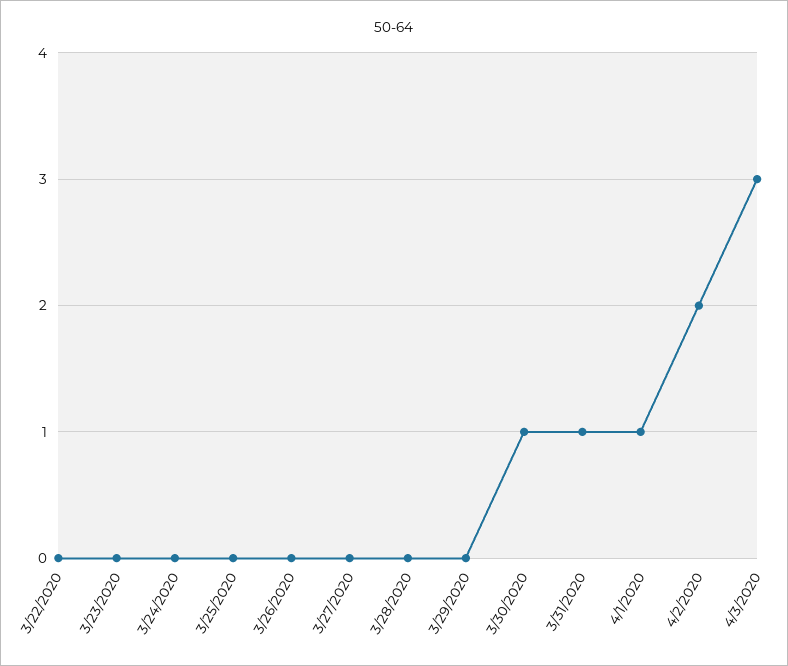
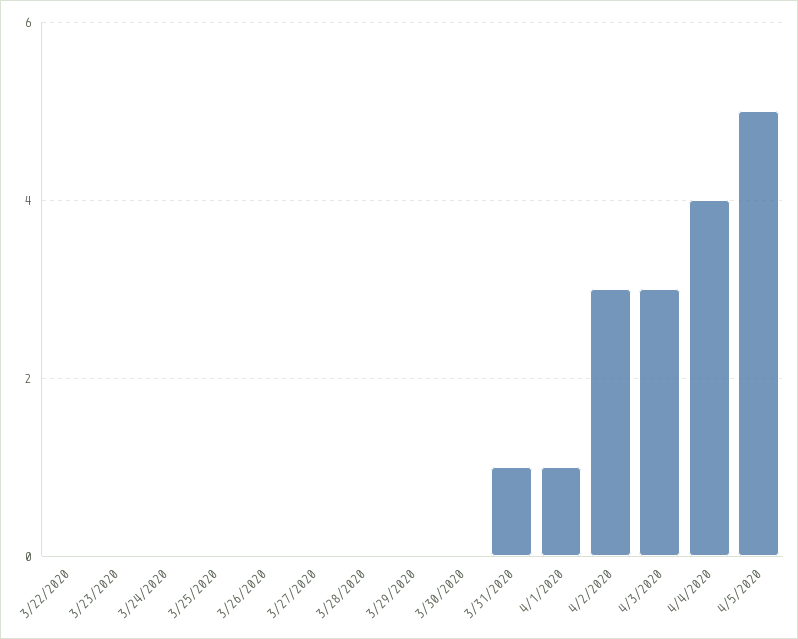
3/30/2020: 1 -> 0
4/2/2020: 2 -> 3
4/4/2020: none -> 4
4/5/2020: none -> 5

